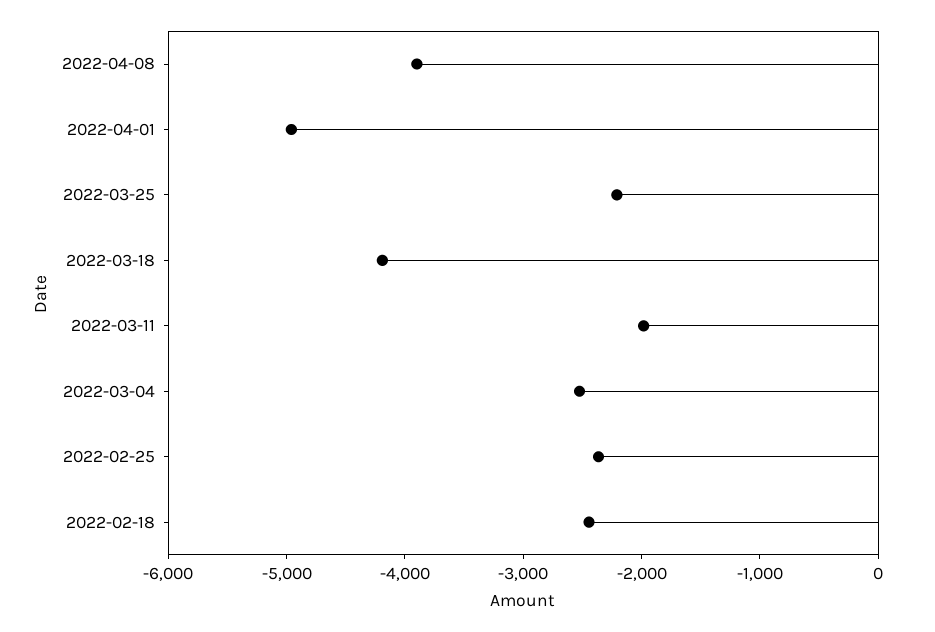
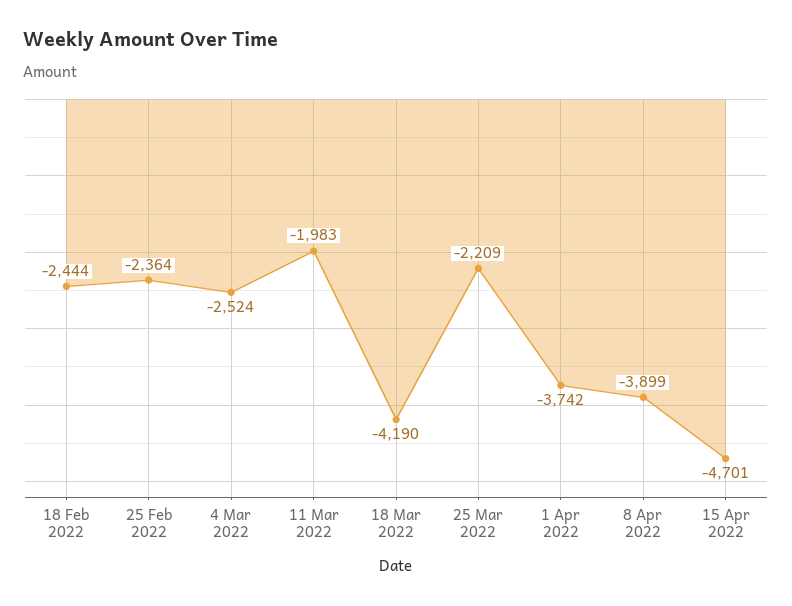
2022-04-01: -5000 -> -3742
15 Apr 2022: none -> -4701

